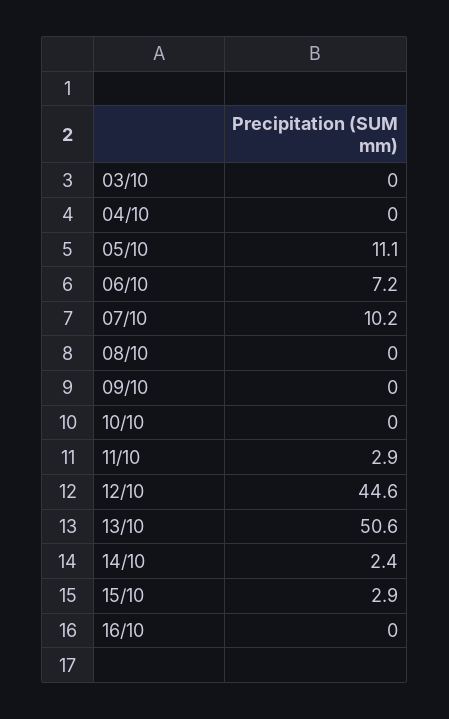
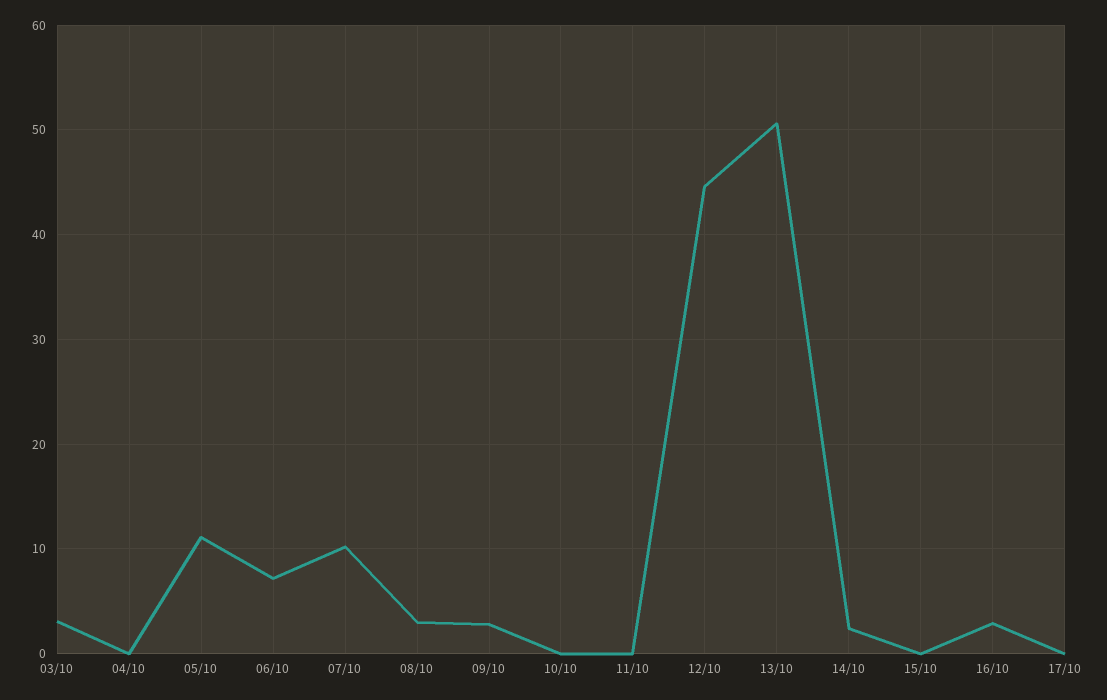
03/10: 0 -> 3
08/10: 0 -> 3
09/10: 0 -> 3
11/10: 2.9 -> 0
15/10: 2.9 -> 0
16/10: 0 -> 3
17/10: none -> 0

